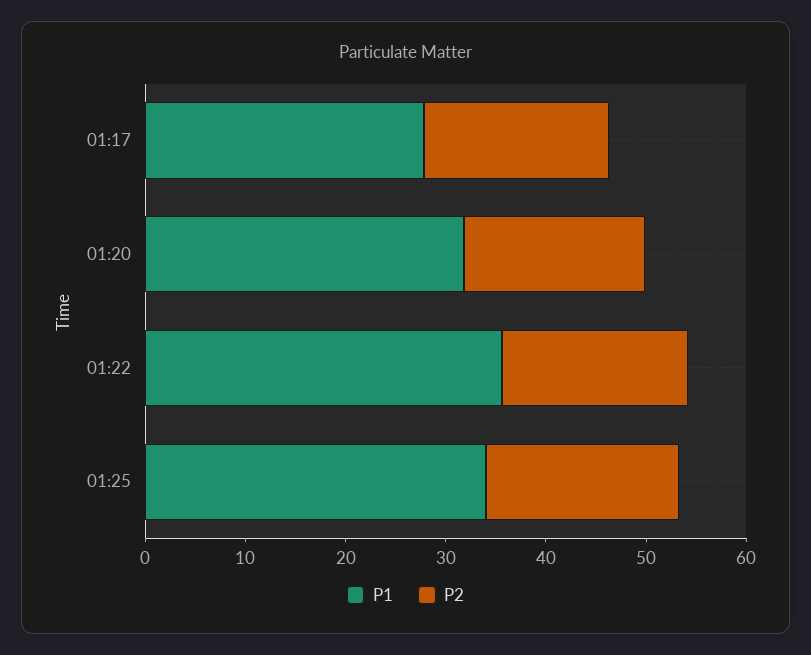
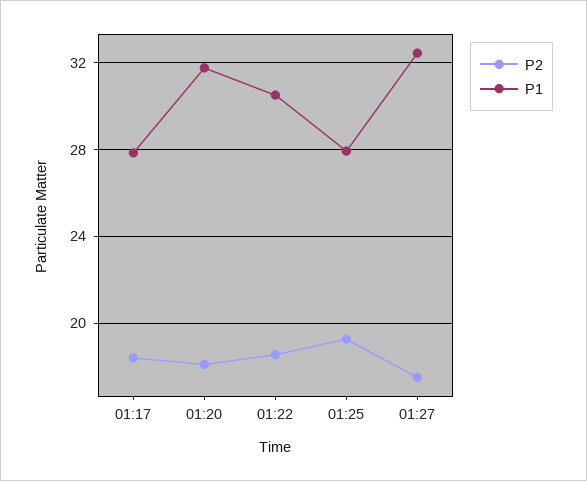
P1, 01:22: 36 -> 30.5
P1, 01:25: 34 -> 28
P2, 01:27: none -> 17.5
P1, 01:27: none -> 32.5

